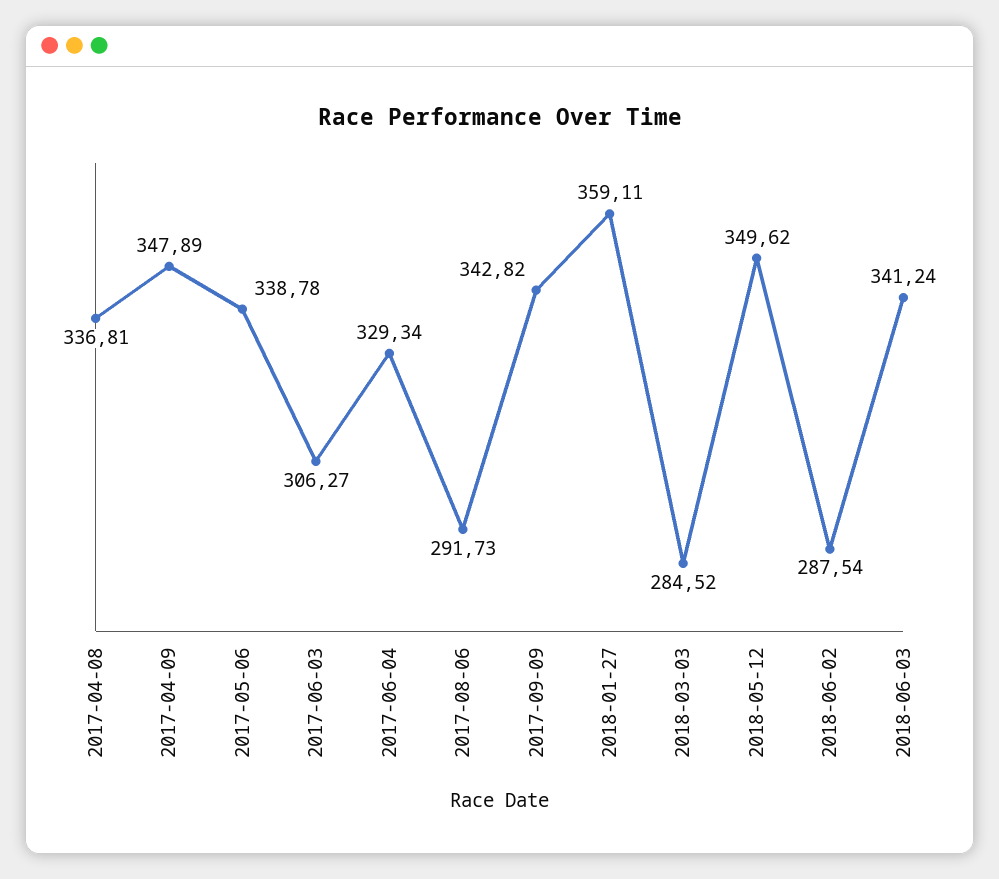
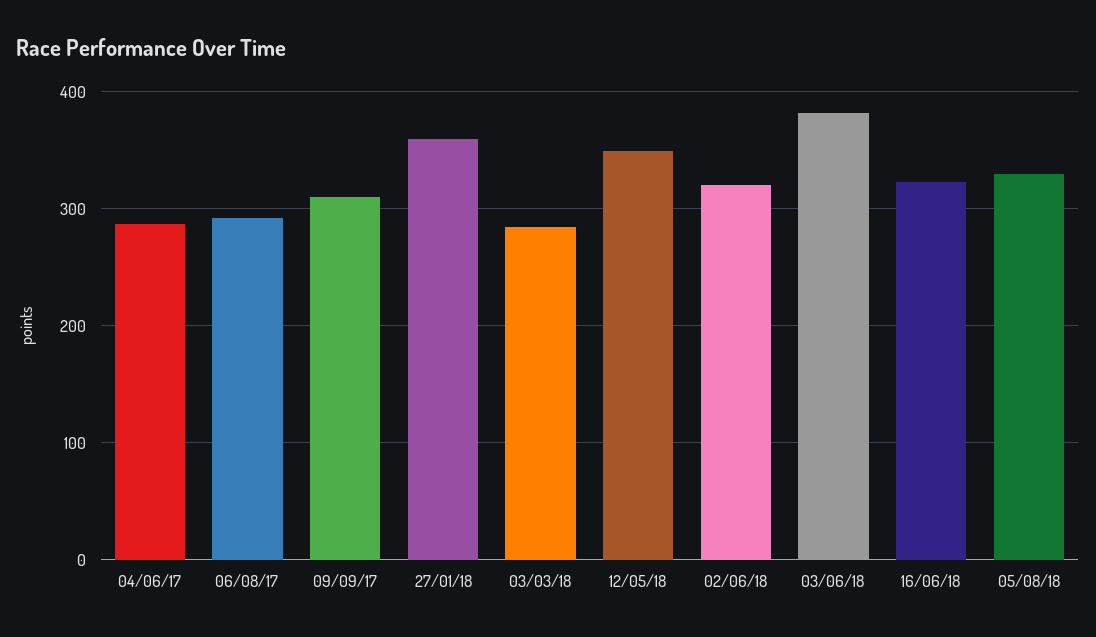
2017-04-08: 336.81 -> none
2017-04-09: 347.89 -> none
2017-05-06: 338.78 -> none
2017-06-03: 306.27 -> none
2017-06-04: 329.34 -> 290
2017-09-09: 342.82 -> 310
2018-06-02: 287.54 -> 320
2018-06-03: 341.24 -> 380
16/06/18: none -> 320
05/08/18: none -> 330

